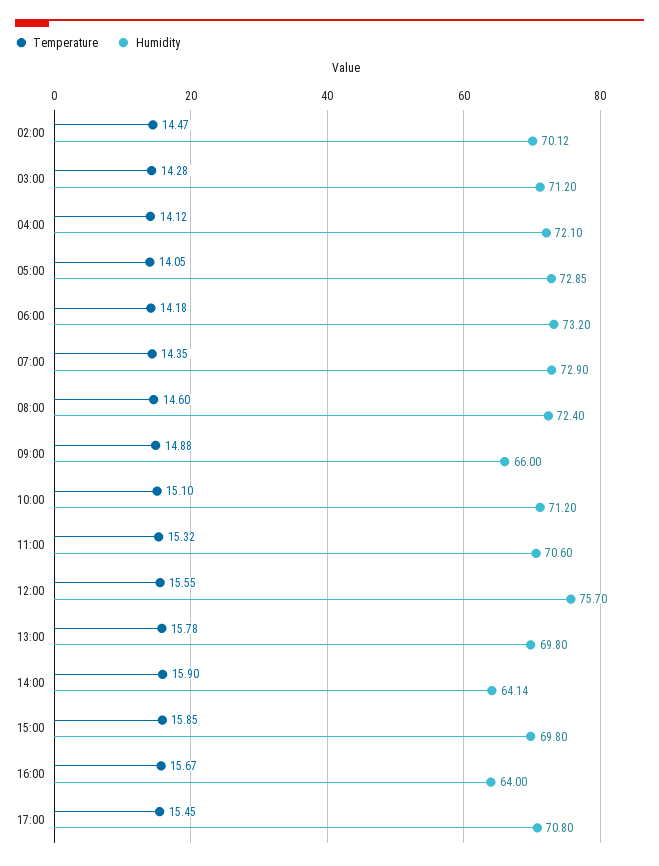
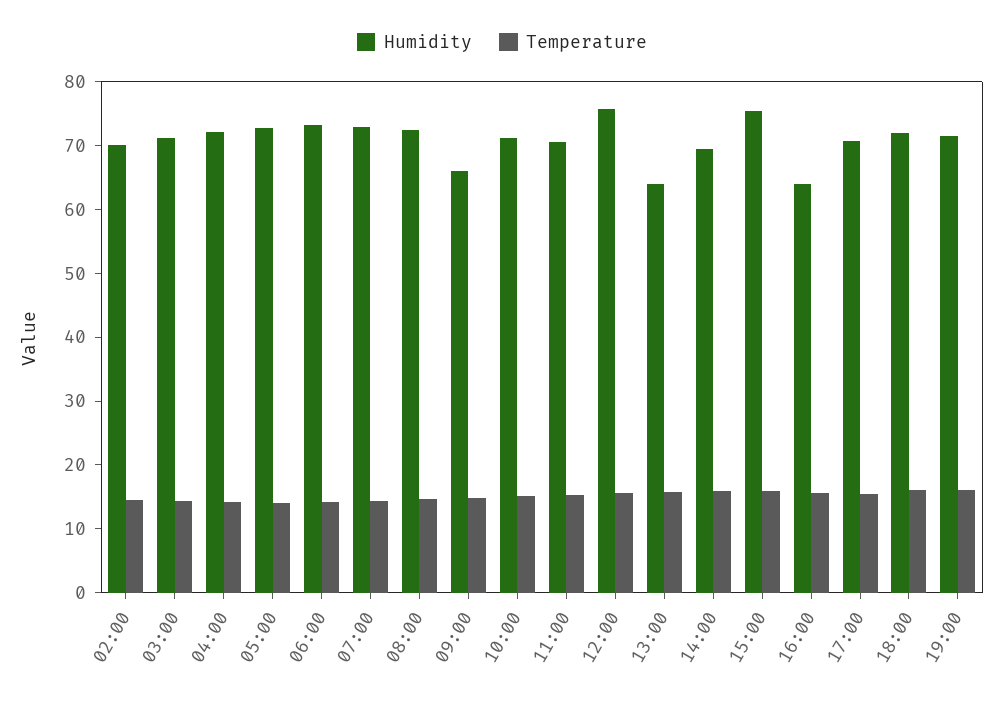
Humidity, 13:00: 69.8 -> 64
Humidity, 14:00: 64.14 -> 70
Humidity, 15:00: 69.8 -> 76
Humidity, 18:00: none -> 72
Temperature, 18:00: none -> 16
Humidity, 19:00: none -> 72
Temperature, 19:00: none -> 16

